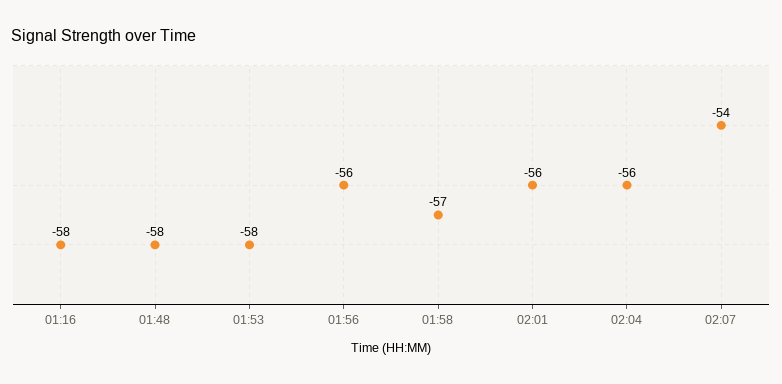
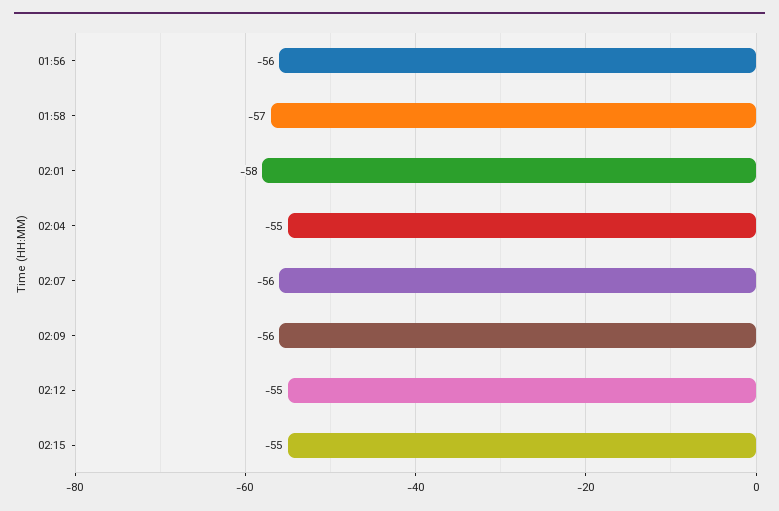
01:16: -58 -> none
01:48: -58 -> none
01:53: -58 -> none
02:01: -56 -> -58
02:04: -56 -> -55
02:07: -54 -> -56
02:09: none -> -56
02:12: none -> -55
02:15: none -> -55

